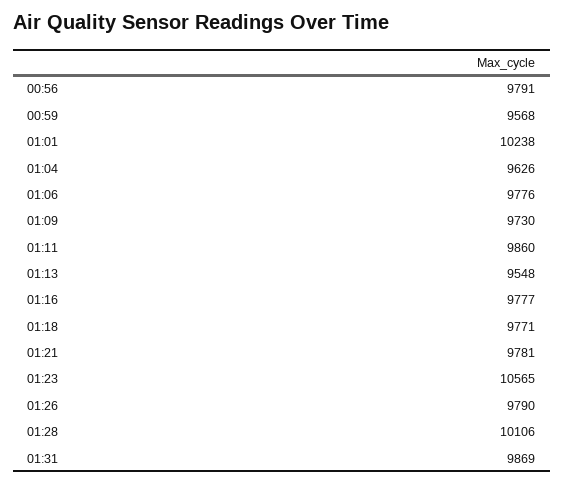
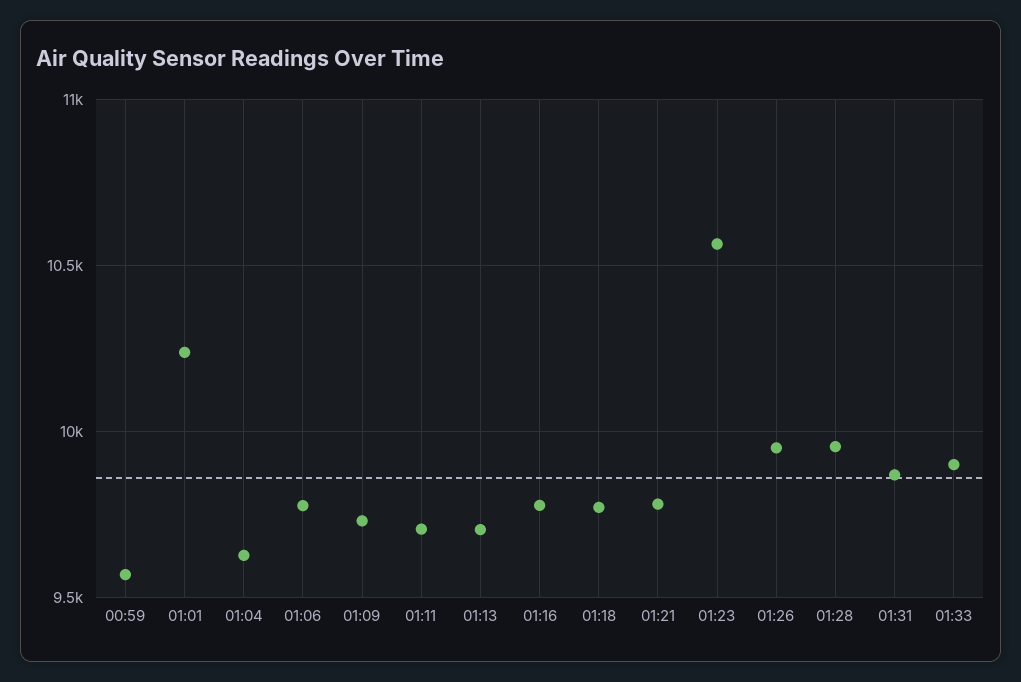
00:56: 9791 -> none
01:11: 9860 -> 9700
01:13: 9548 -> 9700
01:26: 9790 -> 9950
01:28: 10106 -> 9950
01:33: none -> 9900

